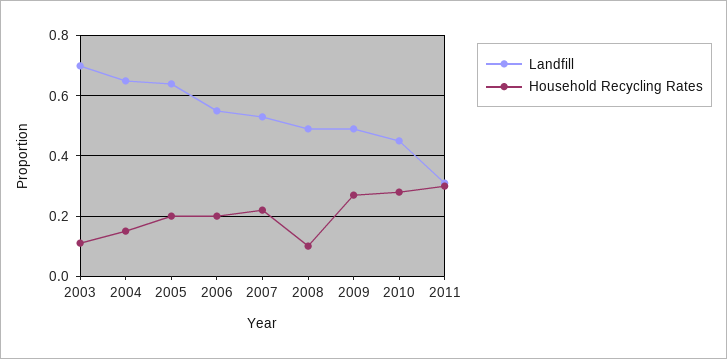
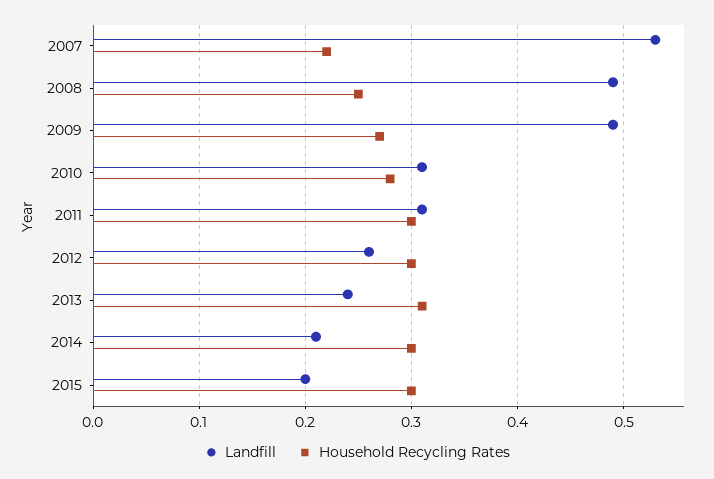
Landfill, 2003: 0.7 -> none
Household Recycling Rates, 2003: 0.1 -> none
Landfill, 2004: 0.65 -> none
Household Recycling Rates, 2004: 0.15 -> none
Landfill, 2005: 0.65 -> none
Household Recycling Rates, 2005: 0.2 -> none
Landfill, 2006: 0.55 -> none
Household Recycling Rates, 2006: 0.2 -> none
Household Recycling Rates, 2008: 0.1 -> 0.25
Landfill, 2010: 0.45 -> 0.31
Landfill, 2012: none -> 0.26
Household Recycling Rates, 2012: none -> 0.3
Landfill, 2013: none -> 0.24
Household Recycling Rates, 2013: none -> 0.31
Landfill, 2014: none -> 0.21
Household Recycling Rates, 2014: none -> 0.3
Landfill, 2015: none -> 0.2
Household Recycling Rates, 2015: none -> 0.3

